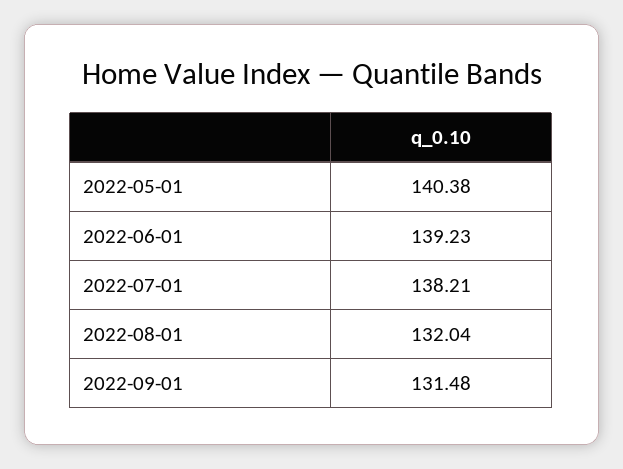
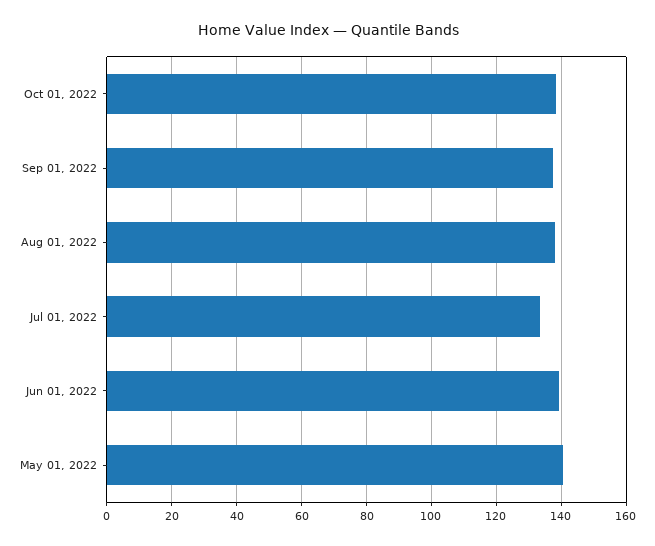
2022-07-01: 138.21 -> 134
2022-08-01: 132.04 -> 138
2022-09-01: 131.48 -> 138
Oct 01, 2022: none -> 138

